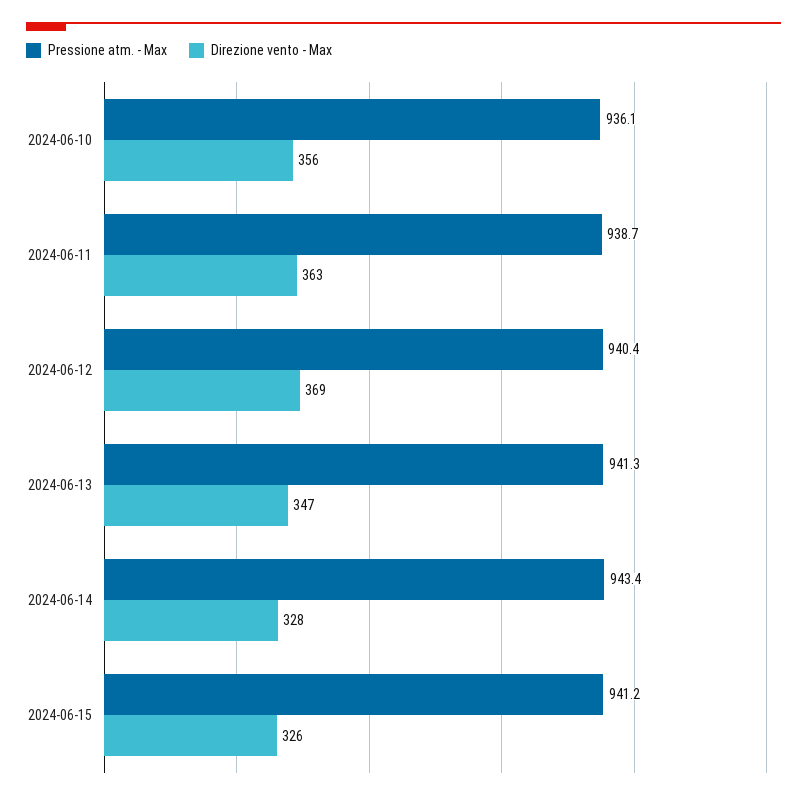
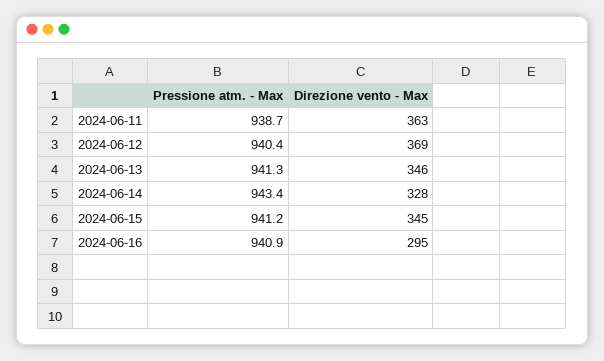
Pressione atm. - Max, 2024-06-10: 936.1 -> none
Direzione vento - Max, 2024-06-10: 356 -> none
Direzione vento - Max, 2024-06-13: 347 -> 346
Direzione vento - Max, 2024-06-15: 326 -> 345
Pressione atm. - Max, 2024-06-16: none -> 940.9
Direzione vento - Max, 2024-06-16: none -> 295

